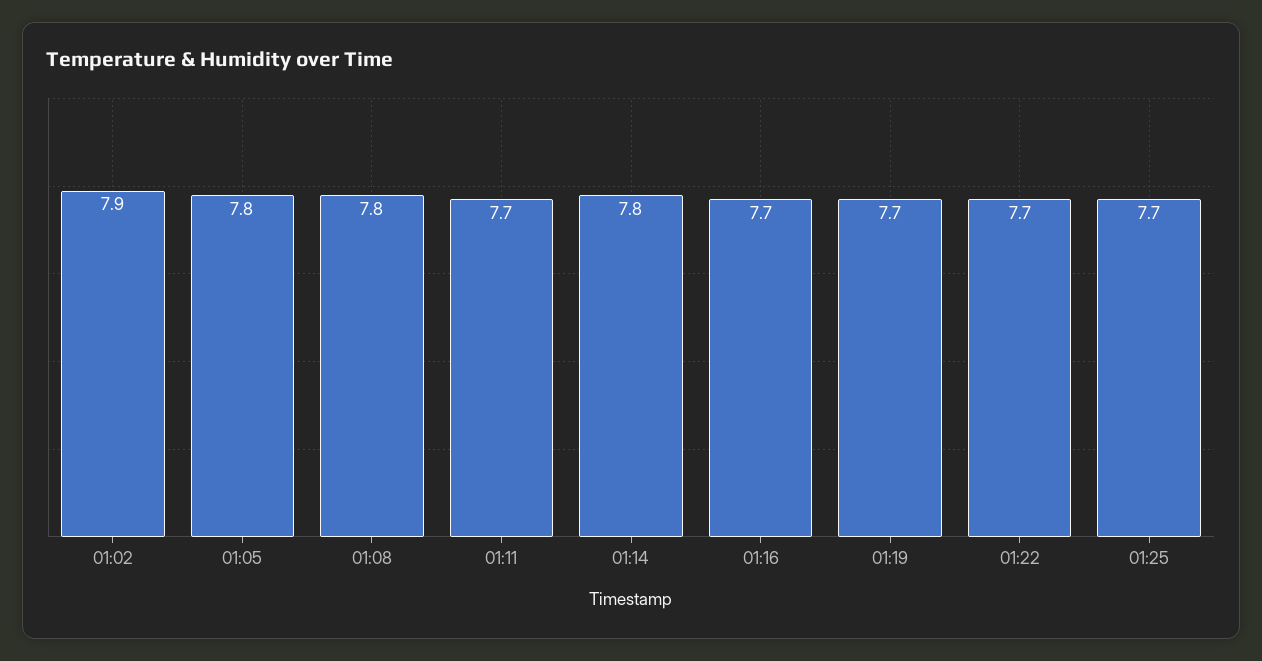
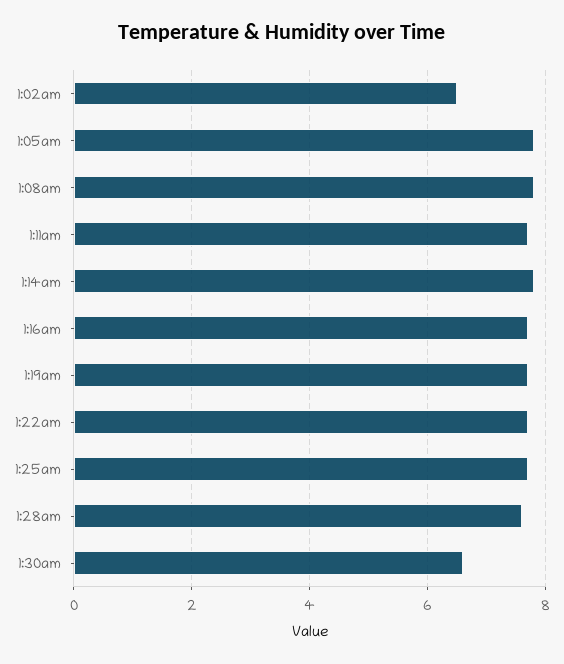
01:02: 7.9 -> 6.5
1:28am: none -> 7.5
1:30am: none -> 6.5

